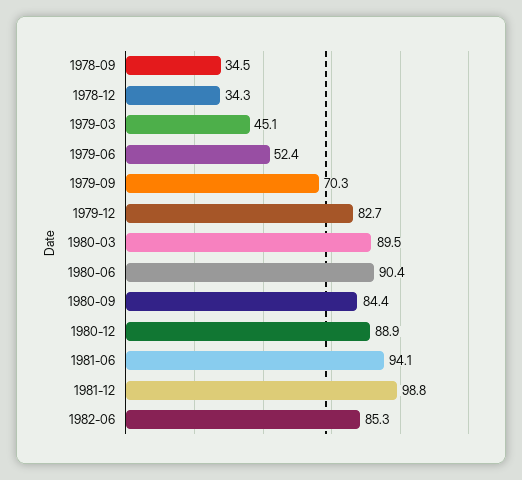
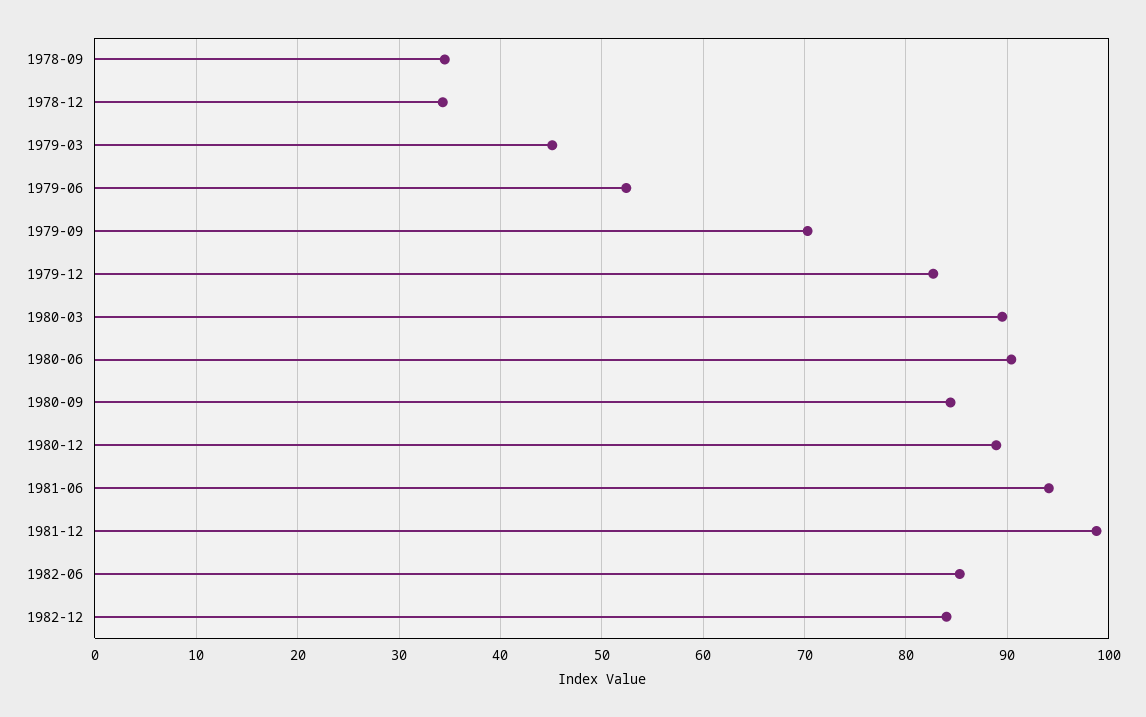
1982-12: none -> 84

